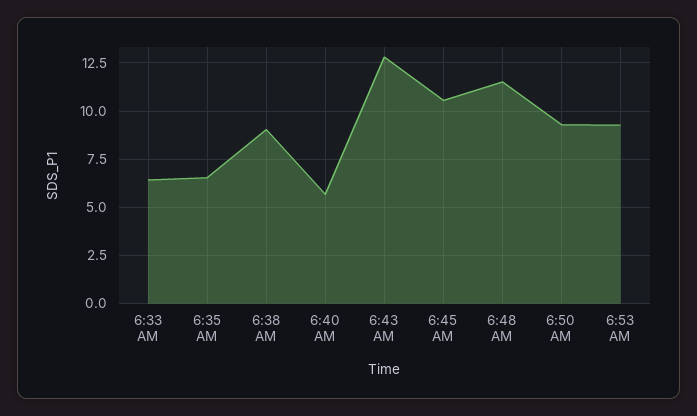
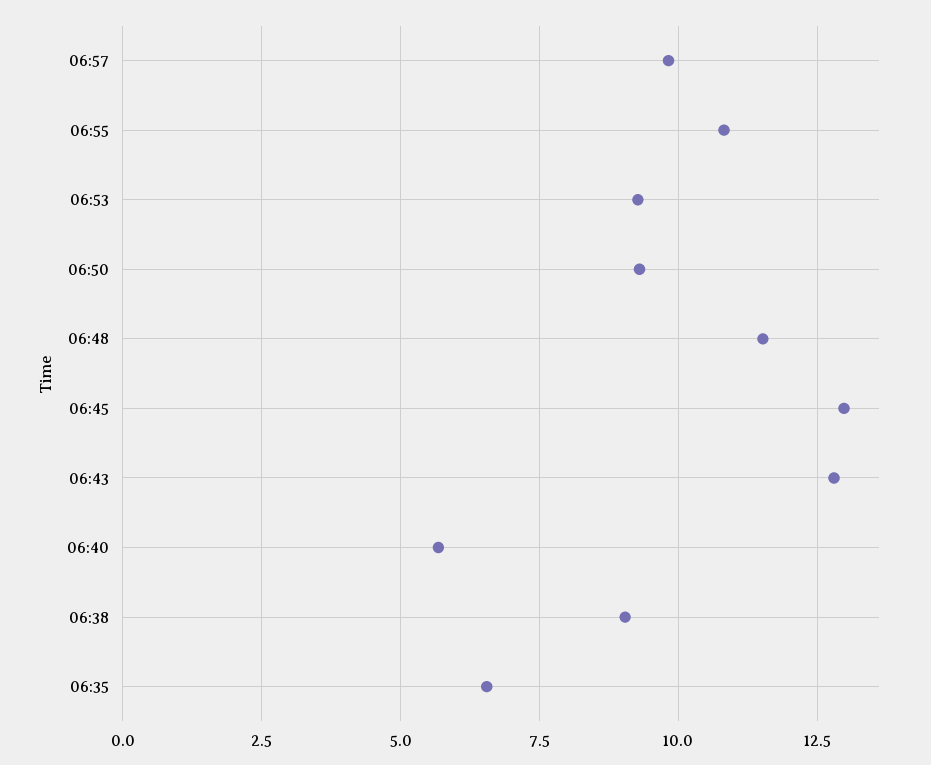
6:33 AM: 6.5 -> none
6:45 AM: 10.5 -> 13
06:57: none -> 9.75
06:55: none -> 10.75

